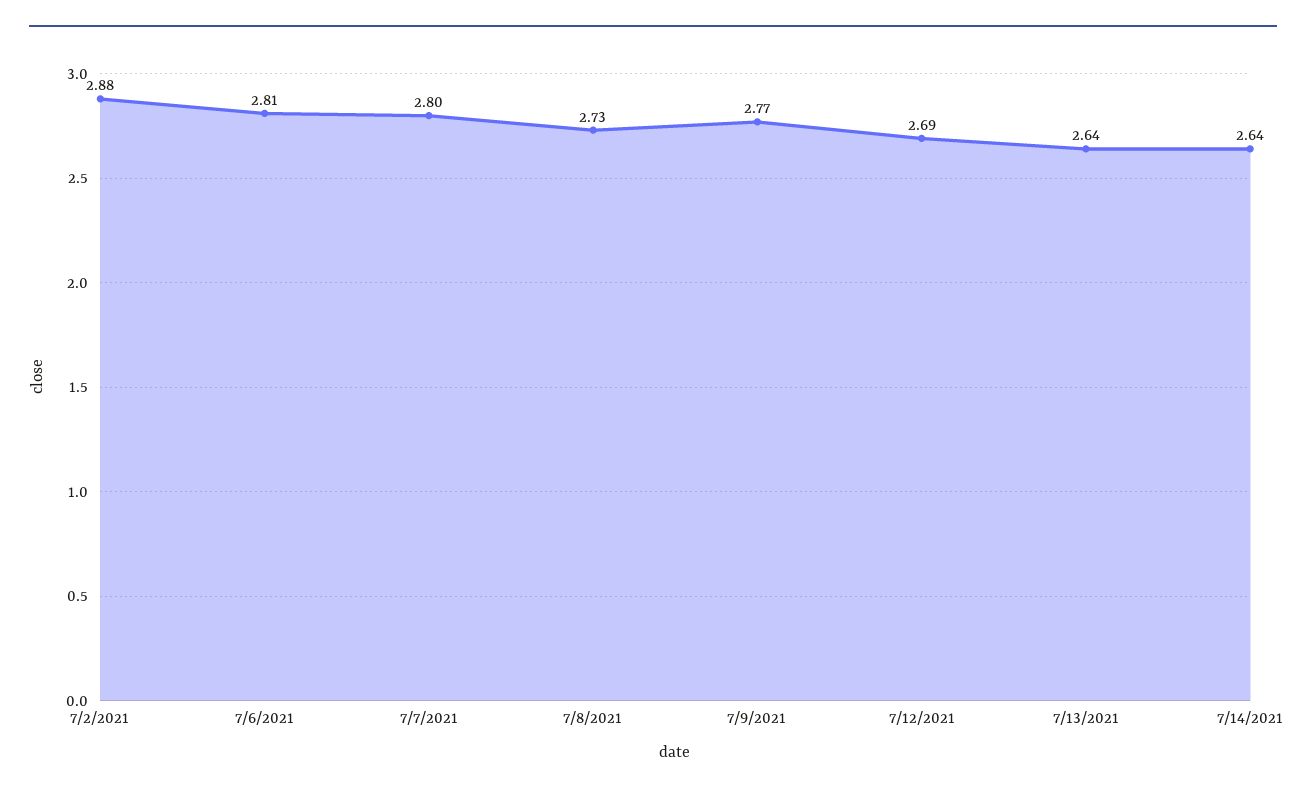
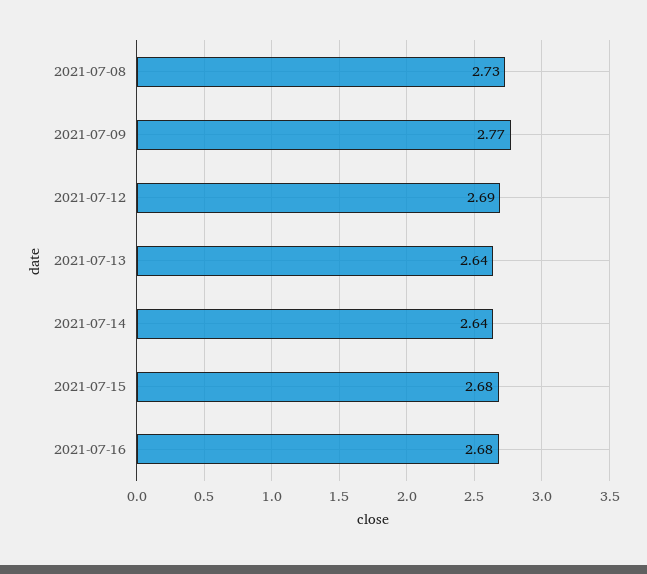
7/2/2021: 2.88 -> none
7/6/2021: 2.81 -> none
7/7/2021: 2.8 -> none
2021-07-15: none -> 2.68
2021-07-16: none -> 2.68

